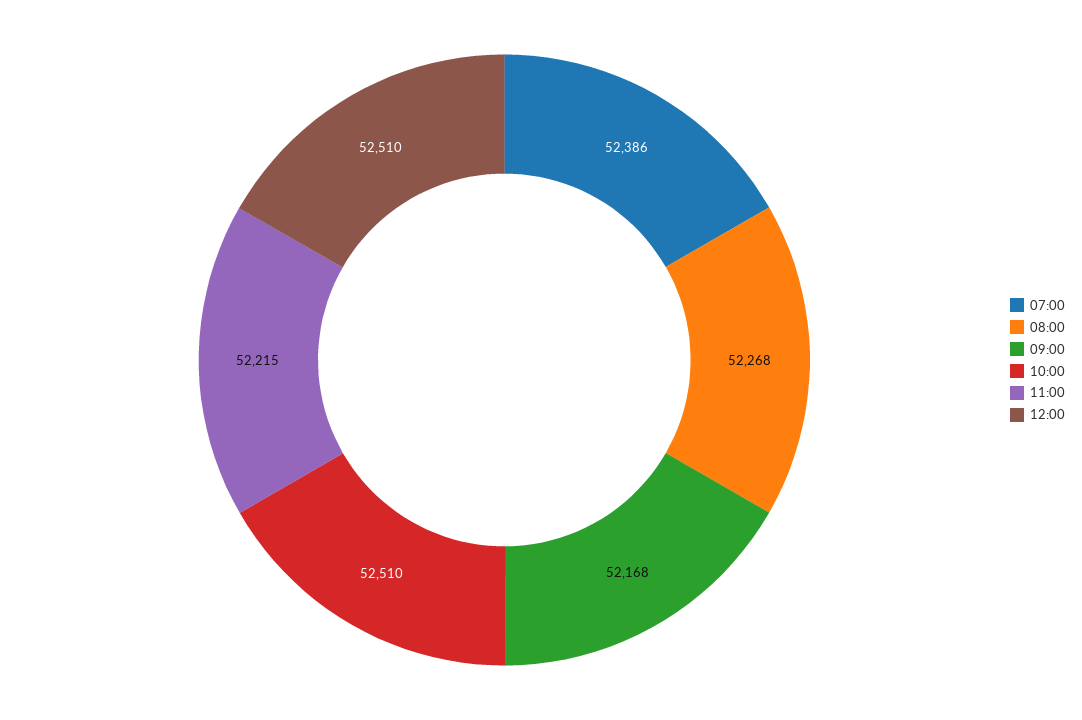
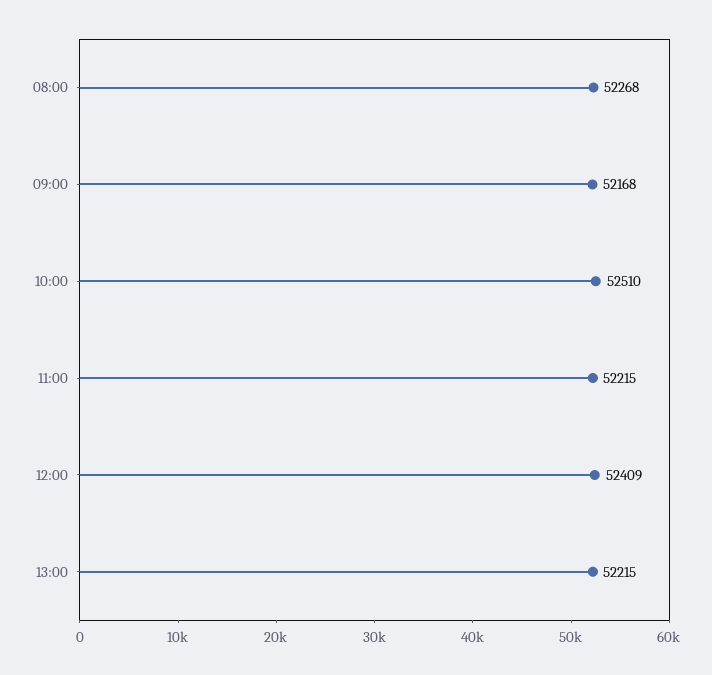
07:00: 52386 -> none
12:00: 52510 -> 52409
13:00: none -> 52215

